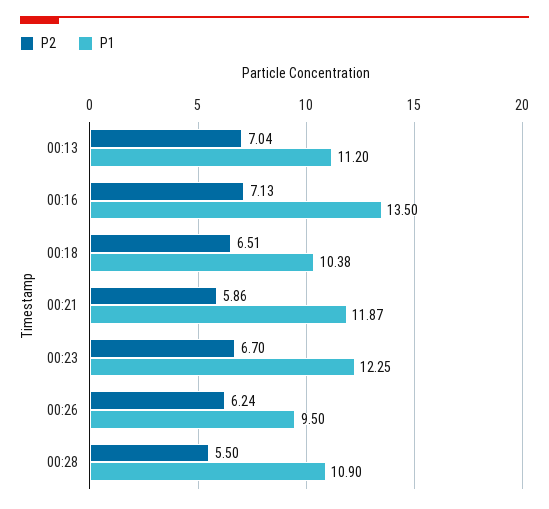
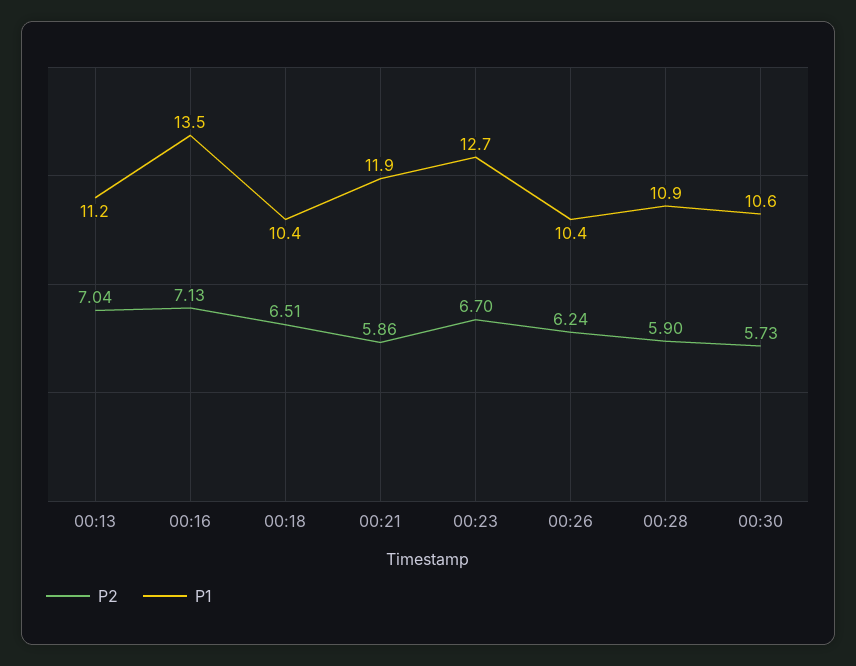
P1, 00:23: 12.25 -> 12.7
P1, 00:26: 9.5 -> 10.4
P2, 00:28: 5.5 -> 5.9
P2, 00:30: none -> 5.73
P1, 00:30: none -> 10.6

